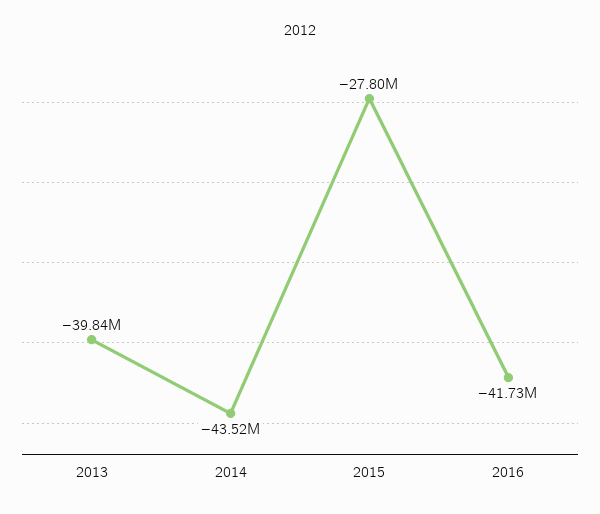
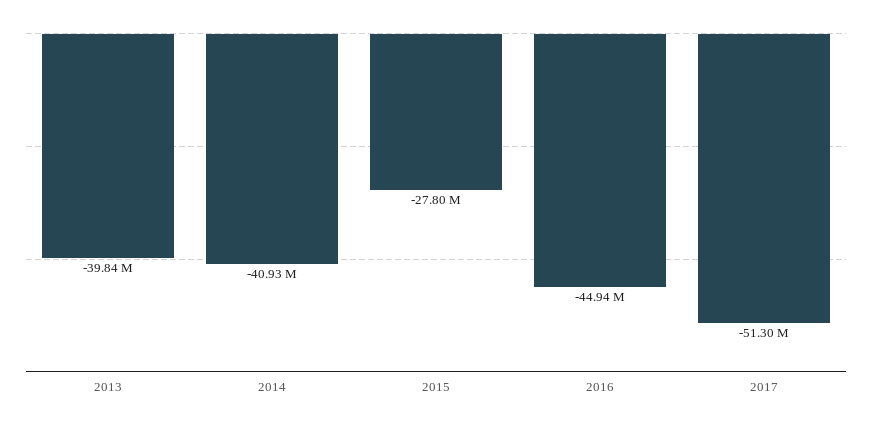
2014: -43520000 -> -40930000
2016: -41730000 -> -44940000
2017: none -> -51300000

